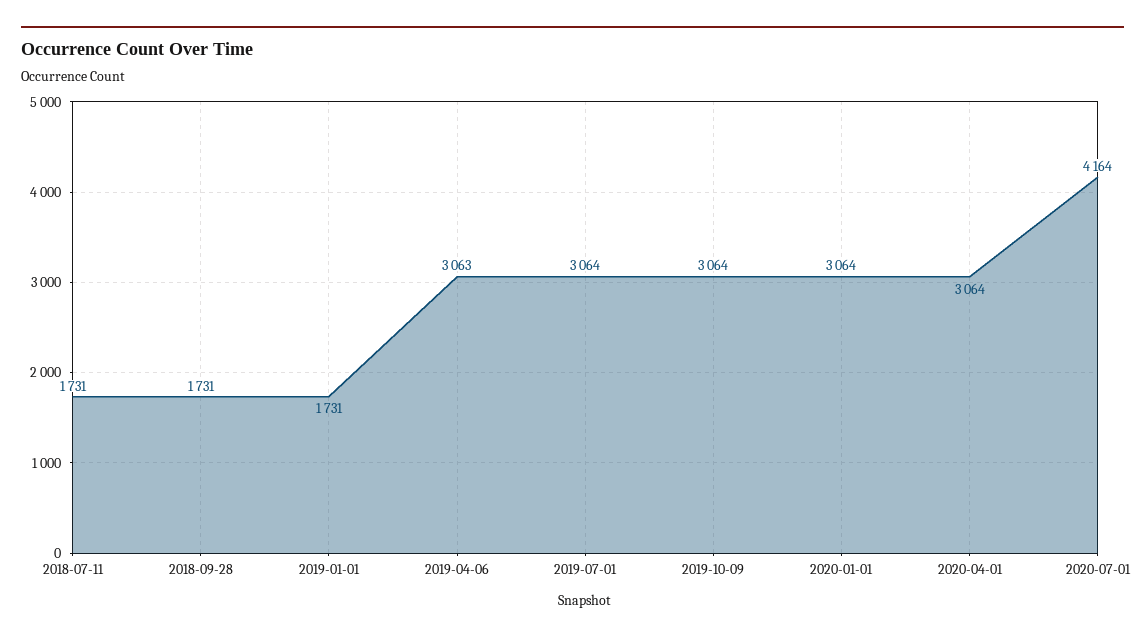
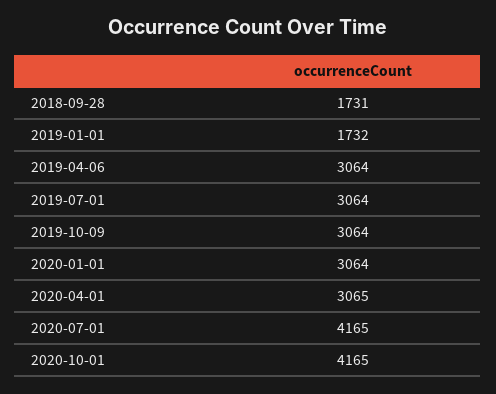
2018-07-11: 1731 -> none
2019-01-01: 1731 -> 1732
2019-04-06: 3063 -> 3064
2020-04-01: 3064 -> 3065
2020-07-01: 4164 -> 4165
2020-10-01: none -> 4165

